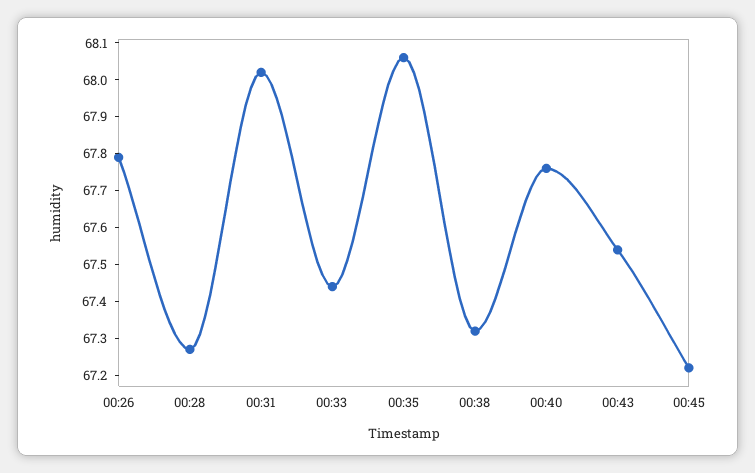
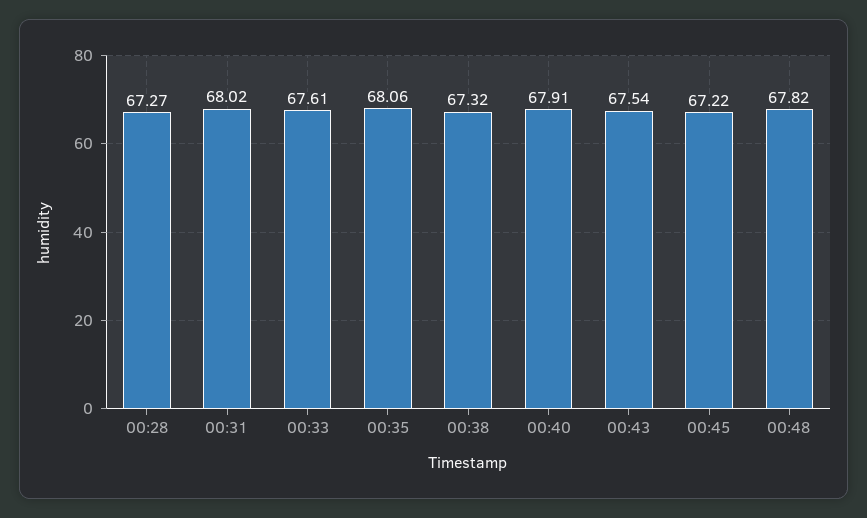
00:26: 67.8 -> none
00:33: 67.45 -> 67.61
00:40: 67.75 -> 67.91
00:48: none -> 67.82

